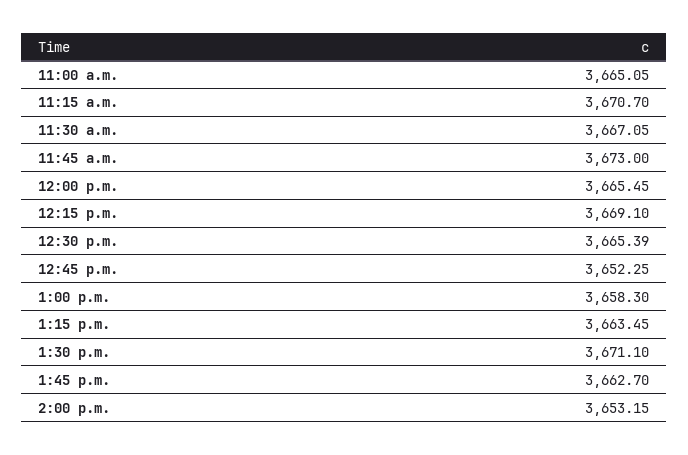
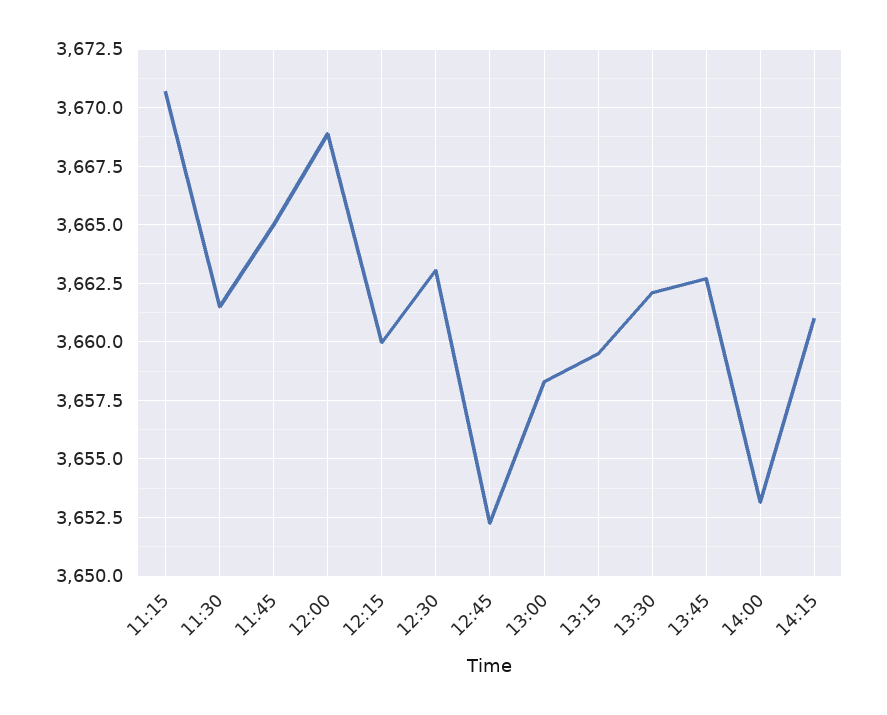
11:00 a.m.: 3665.05 -> none
11:30 a.m.: 3667.05 -> 3661.5
11:45 a.m.: 3673 -> 3665
12:00 p.m.: 3665.45 -> 3669
12:15 p.m.: 3669.1 -> 3660
12:30 p.m.: 3665.39 -> 3663
1:15 p.m.: 3663.45 -> 3659.5
1:30 p.m.: 3671.1 -> 3662
14:15: none -> 3661

